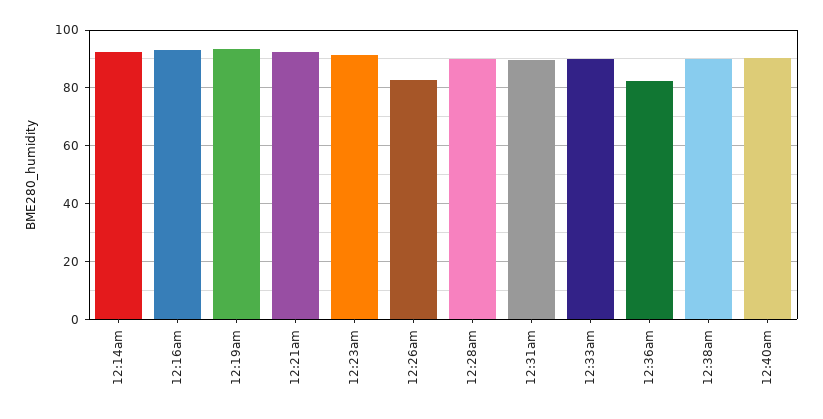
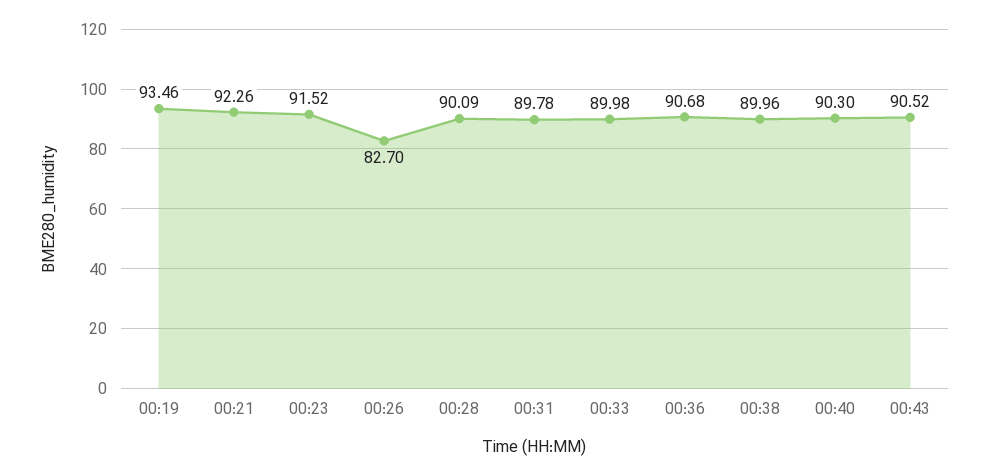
12:14am: 92.5 -> none
12:16am: 92.5 -> none
12:36am: 82.5 -> 90.68
00:43: none -> 90.52

